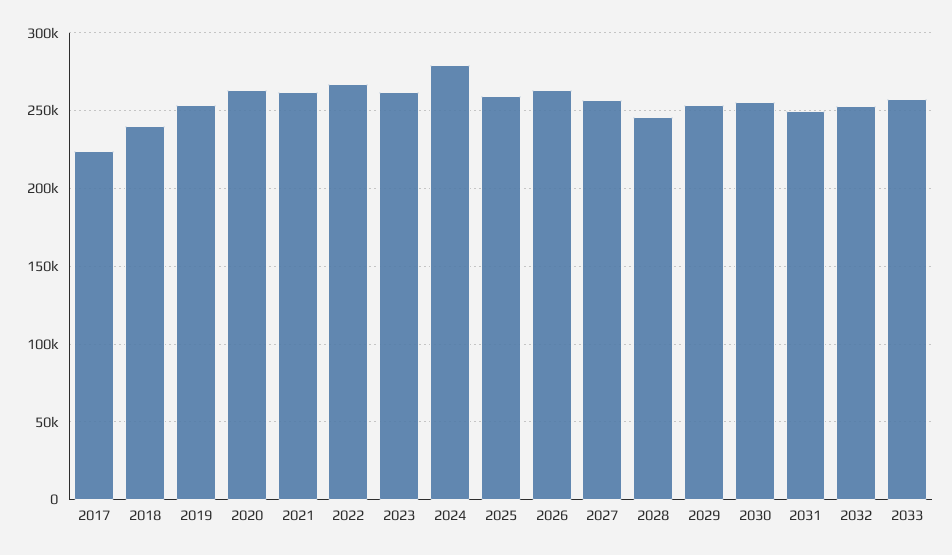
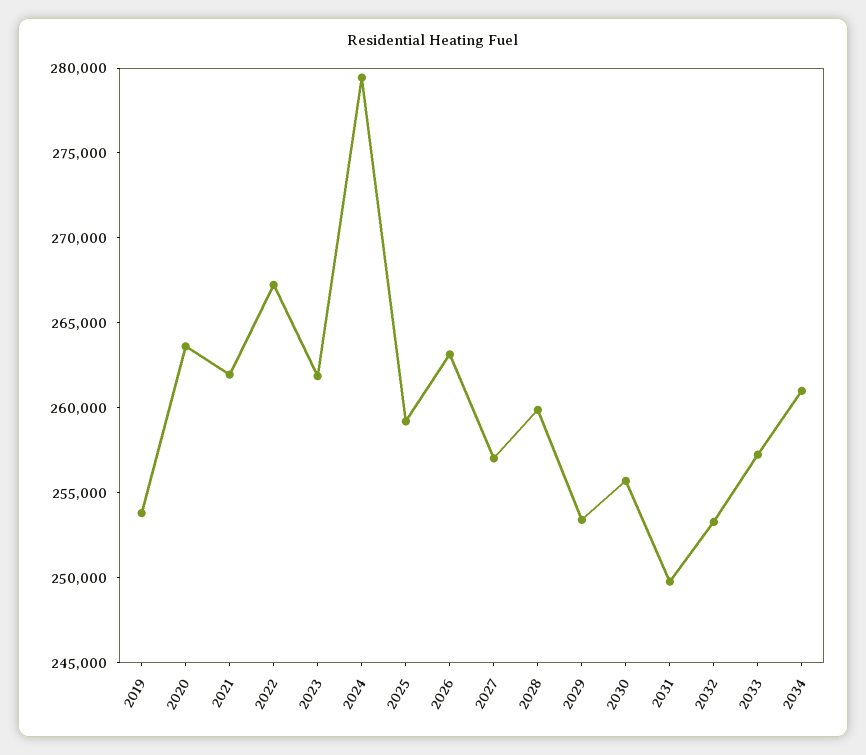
2017: 225000 -> none
2018: 240000 -> none
2028: 245000 -> 260000
2034: none -> 261000

